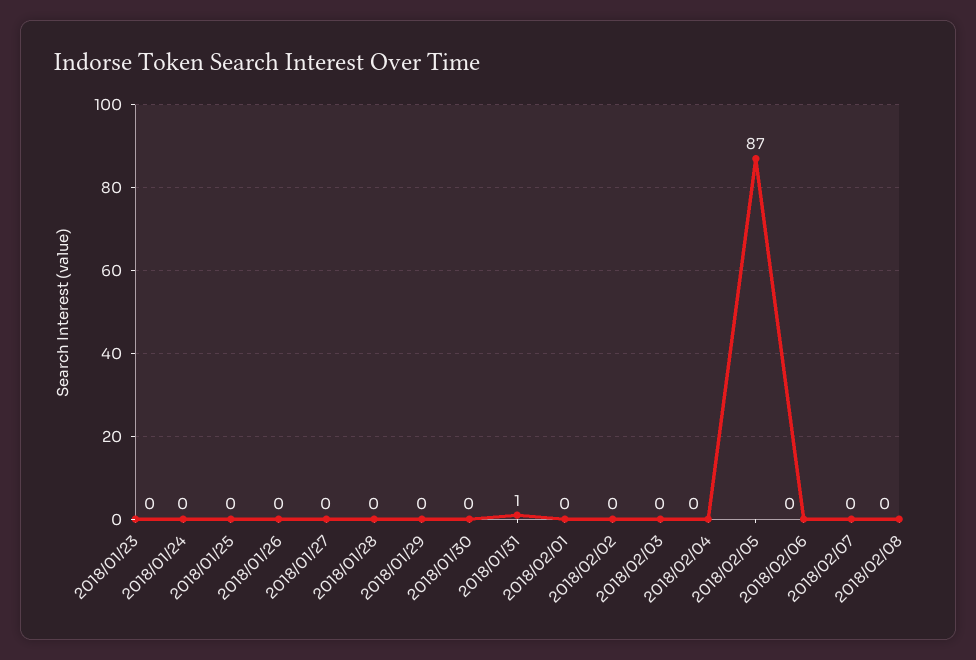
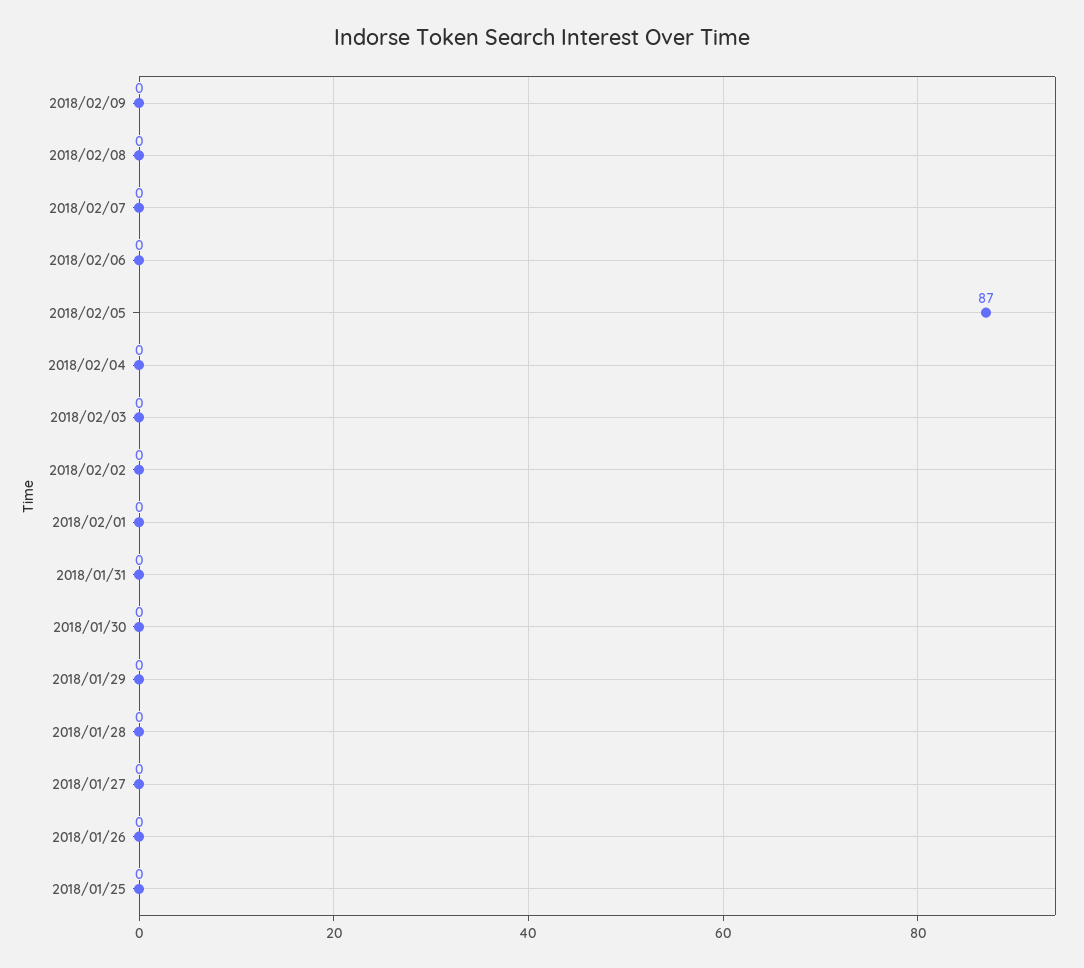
2018/01/23: 0 -> none
2018/01/24: 0 -> none
2018/01/31: 1 -> 0
2018/02/09: none -> 0

